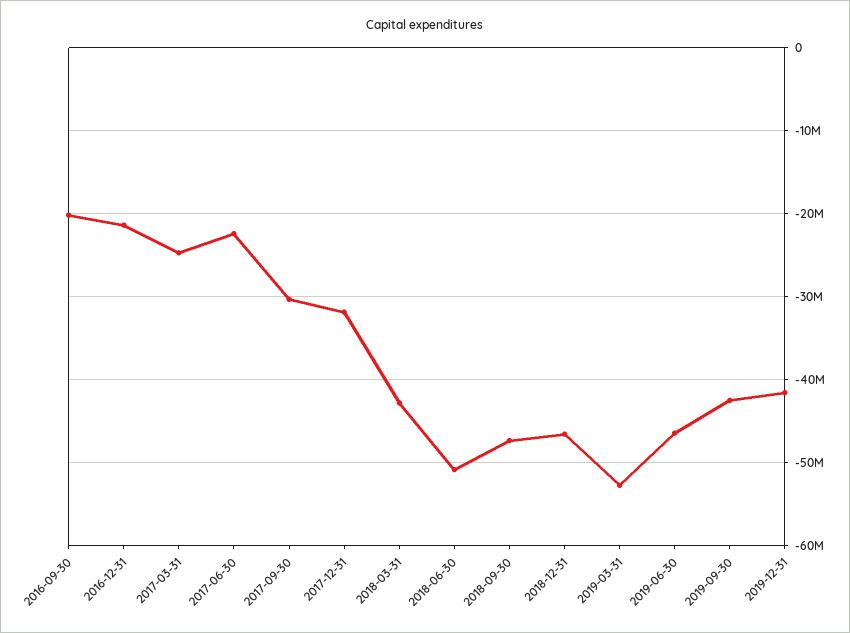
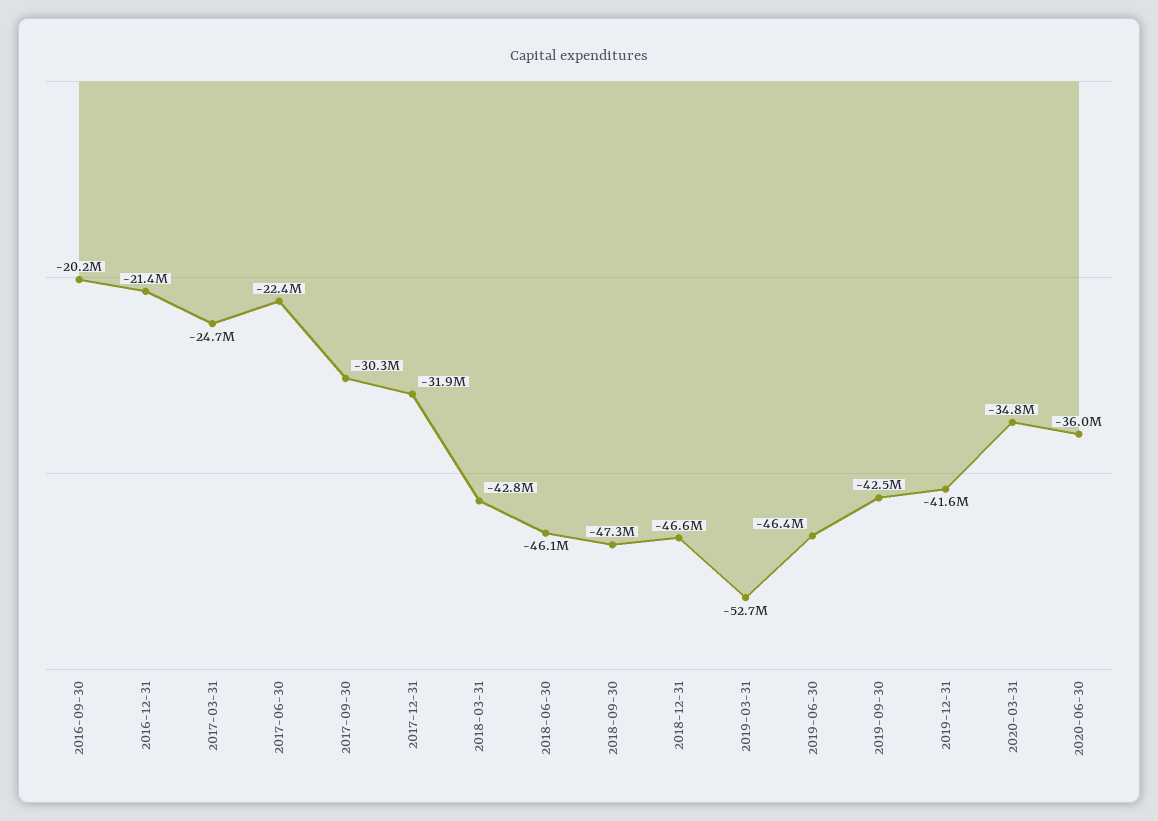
2018-06-30: -51000000 -> -46100000
2020-03-31: none -> -34800000
2020-06-30: none -> -36000000

